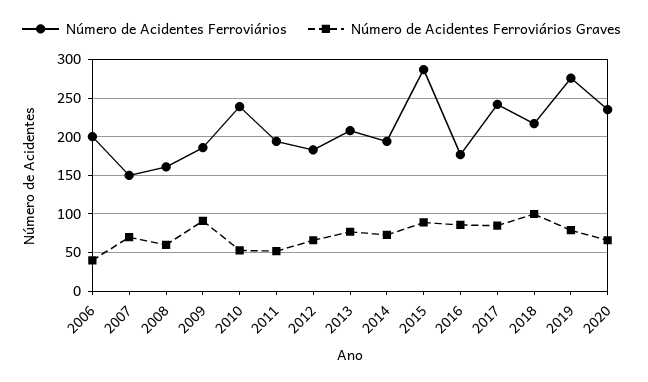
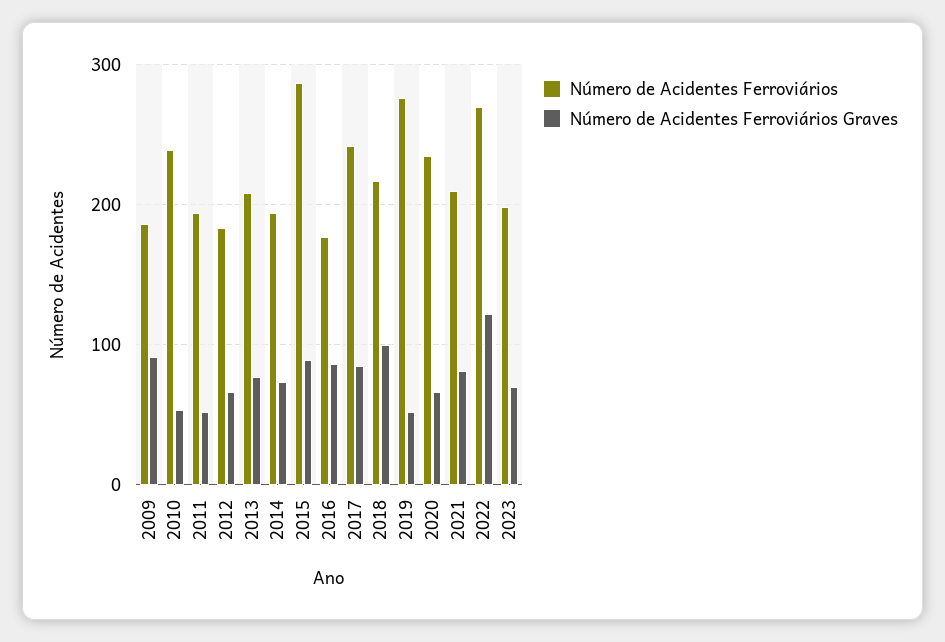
Número de Acidentes Ferroviários, 2006: 200 -> none
Número de Acidentes Ferroviários Graves, 2006: 40 -> none
Número de Acidentes Ferroviários, 2007: 150 -> none
Número de Acidentes Ferroviários Graves, 2007: 70 -> none
Número de Acidentes Ferroviários, 2008: 160 -> none
Número de Acidentes Ferroviários Graves, 2008: 60 -> none
Número de Acidentes Ferroviários Graves, 2019: 80 -> 50
Número de Acidentes Ferroviários, 2021: none -> 210
Número de Acidentes Ferroviários Graves, 2021: none -> 80
Número de Acidentes Ferroviários, 2022: none -> 270
Número de Acidentes Ferroviários Graves, 2022: none -> 120
Número de Acidentes Ferroviários, 2023: none -> 200
Número de Acidentes Ferroviários Graves, 2023: none -> 70

